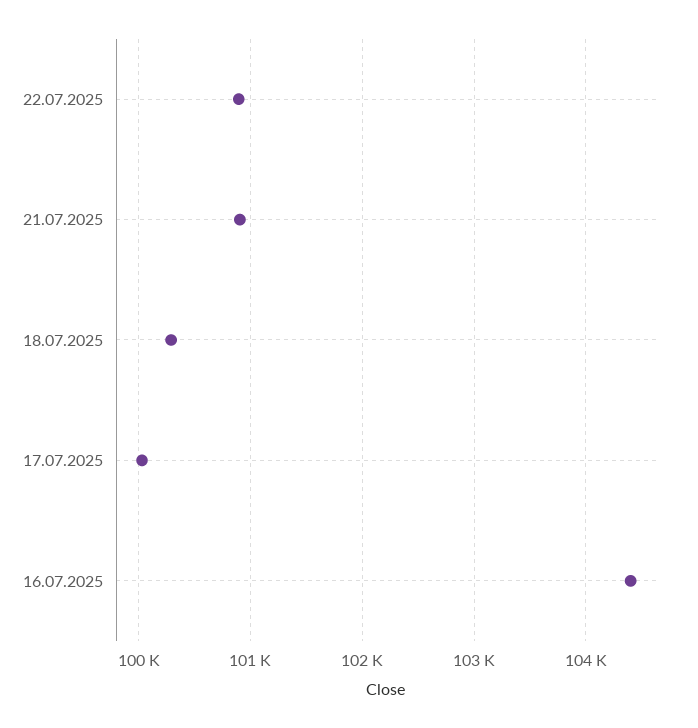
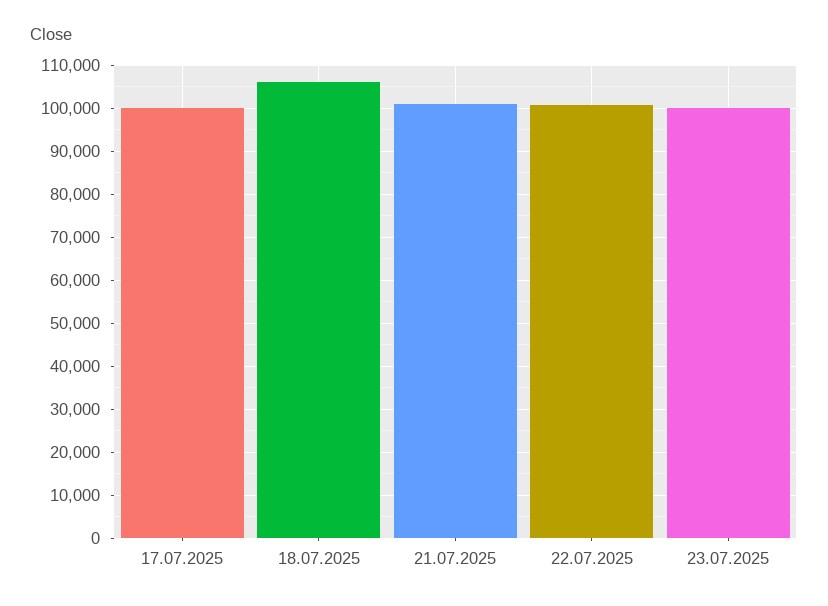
18.07.2025: 100300 -> 106000
16.07.2025: 104400 -> none
23.07.2025: none -> 100000

